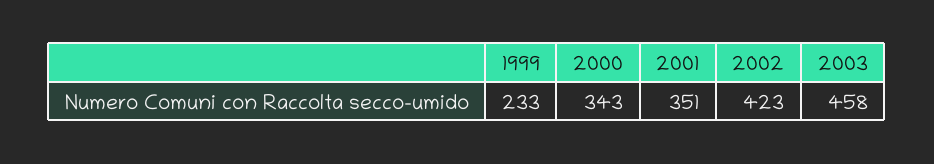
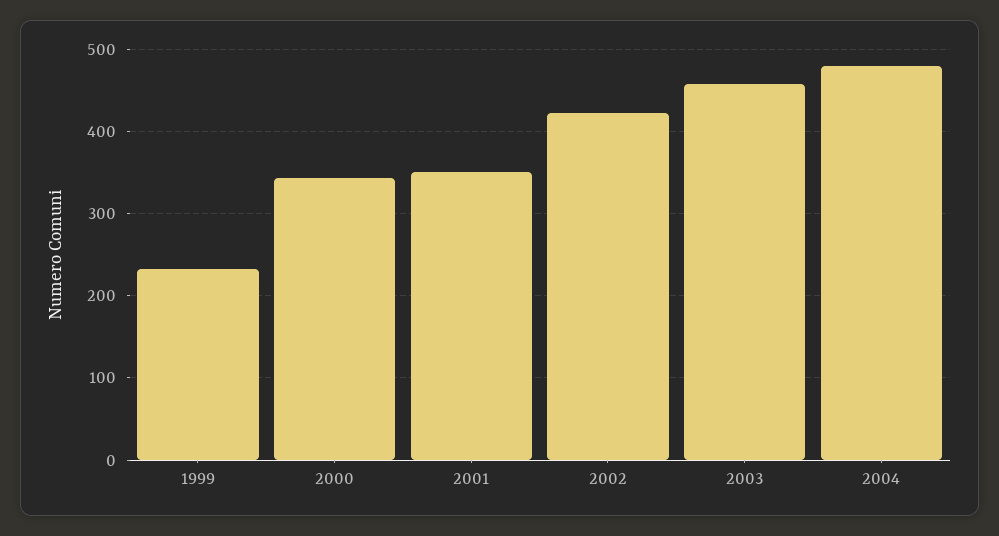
2004: none -> 480

